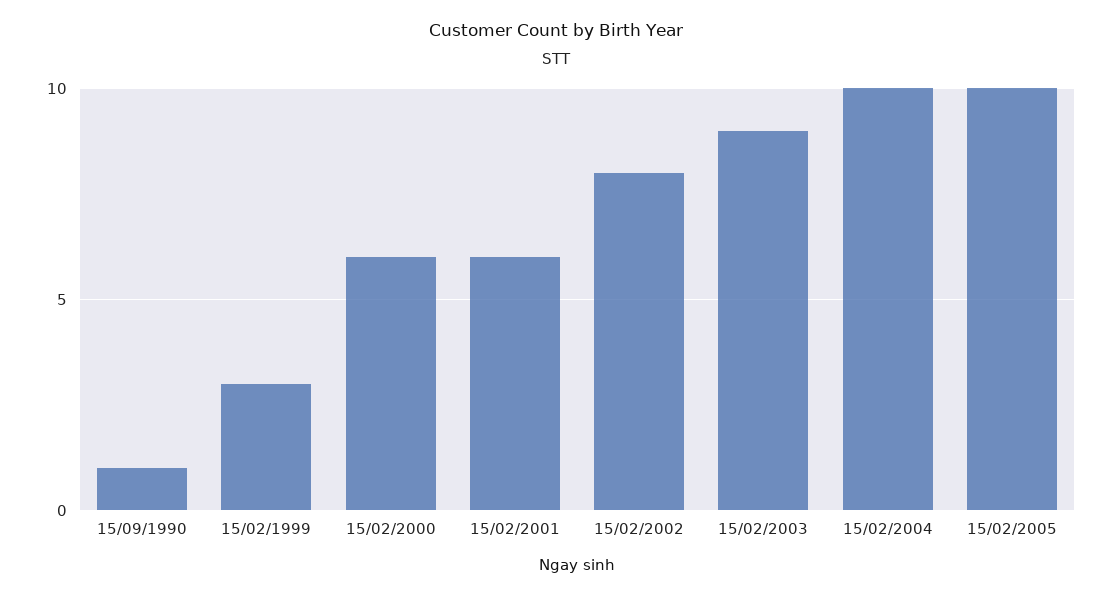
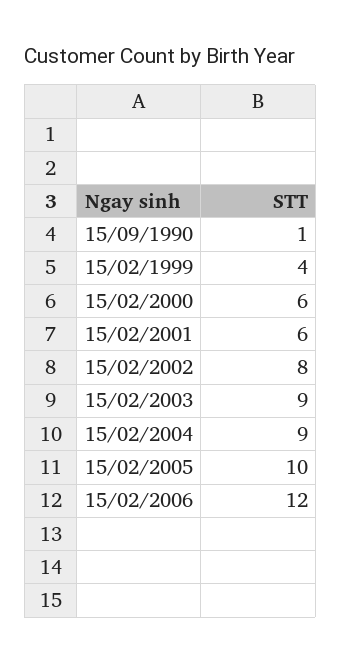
15/02/1999: 3 -> 4
15/02/2004: 10 -> 9
15/02/2006: none -> 12

